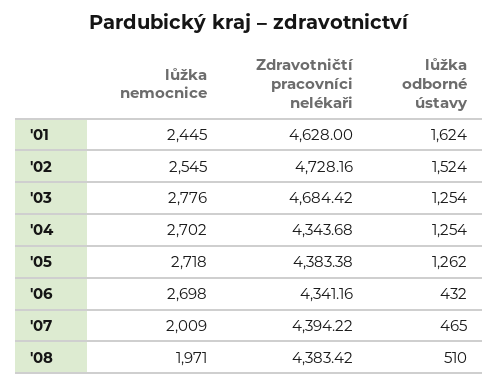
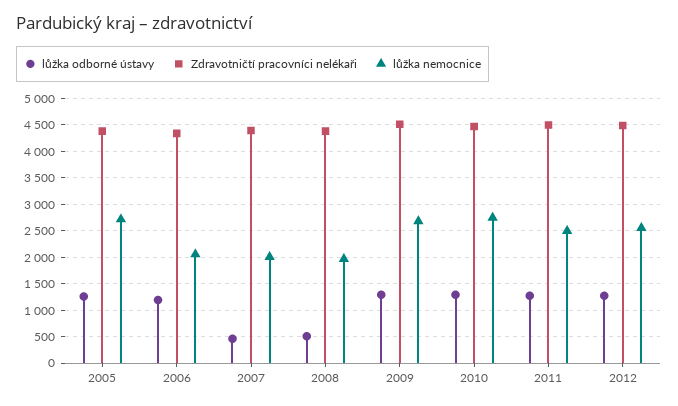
lůžka nemocnice, '01: 2445 -> none
Zdravotničtí pracovníci nelékaři, '01: 4628 -> none
lůžka odborné ústavy, '01: 1624 -> none
lůžka nemocnice, '02: 2545 -> none
Zdravotničtí pracovníci nelékaři, '02: 4728.16 -> none
lůžka odborné ústavy, '02: 1524 -> none
lůžka nemocnice, '03: 2776 -> none
Zdravotničtí pracovníci nelékaři, '03: 4684.42 -> none
lůžka odborné ústavy, '03: 1254 -> none
lůžka nemocnice, '04: 2702 -> none
Zdravotničtí pracovníci nelékaři, '04: 4343.68 -> none
lůžka odborné ústavy, '04: 1254 -> none
lůžka nemocnice, '06: 2698 -> 2000
lůžka odborné ústavy, '06: 432 -> 1250
lůžka odborné ústavy, 2009: none -> 1250
Zdravotničtí pracovníci nelékaři, 2009: none -> 4500
lůžka nemocnice, 2009: none -> 2750
lůžka odborné ústavy, 2010: none -> 1250
Zdravotničtí pracovníci nelékaři, 2010: none -> 4500
lůžka nemocnice, 2010: none -> 2750
lůžka odborné ústavy, 2011: none -> 1250
Zdravotničtí pracovníci nelékaři, 2011: none -> 4500
lůžka nemocnice, 2011: none -> 2500
lůžka odborné ústavy, 2012: none -> 1250
Zdravotničtí pracovníci nelékaři, 2012: none -> 4500
lůžka nemocnice, 2012: none -> 2500

